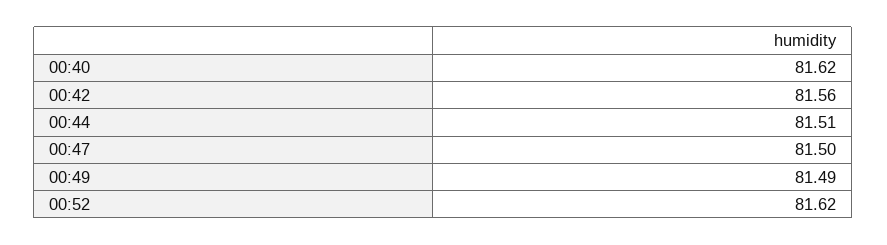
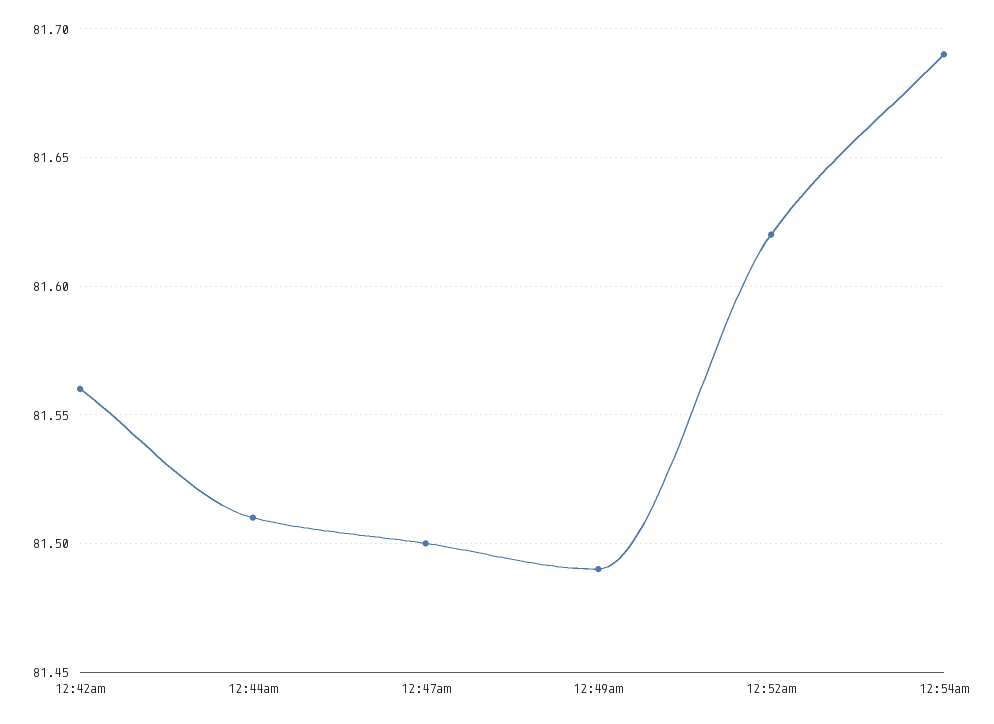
00:40: 81.62 -> none
12:54am: none -> 81.69

